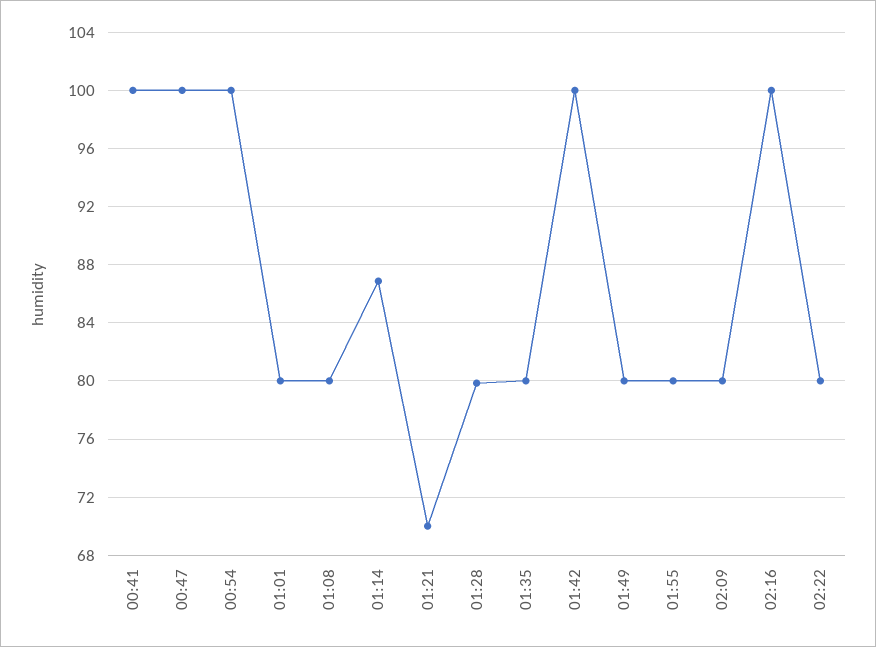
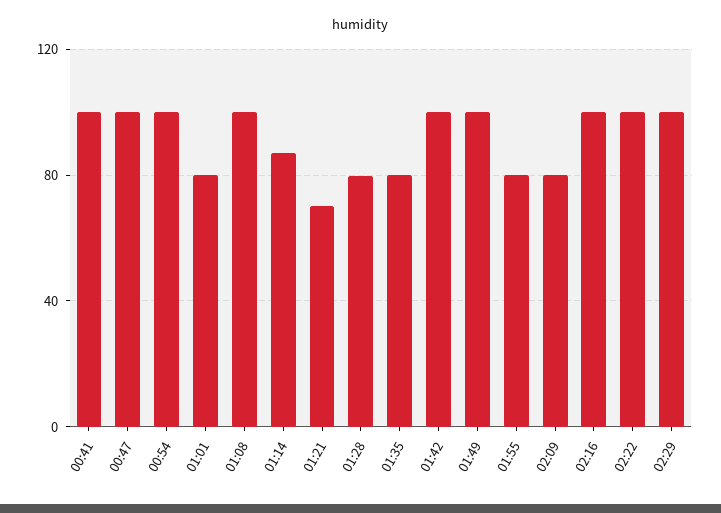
01:08: 80 -> 100
01:49: 80 -> 100
02:22: 80 -> 100
02:29: none -> 100

